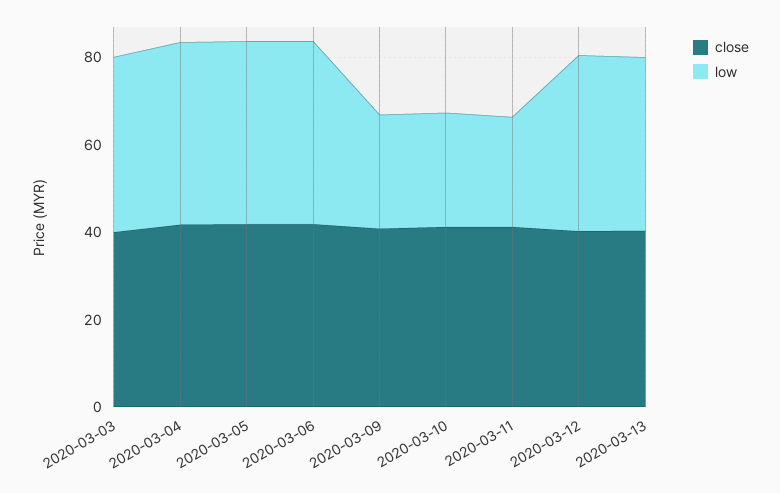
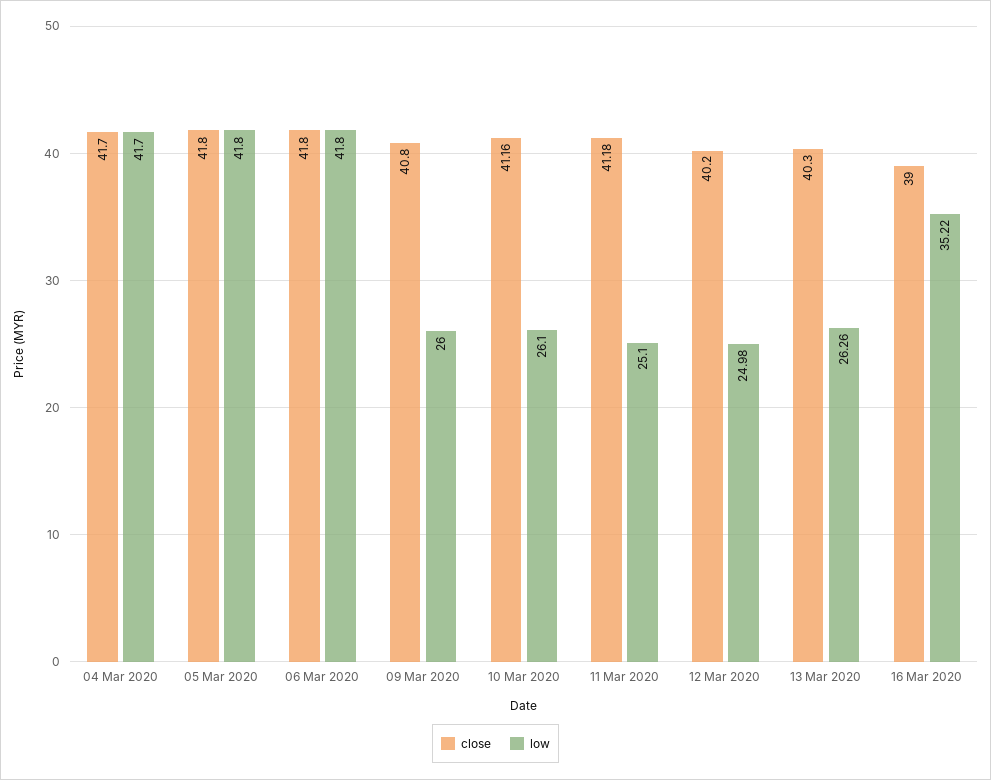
close, 2020-03-03: 40 -> none
low, 2020-03-03: 40 -> none
low, 2020-03-12: 40 -> 24.98
low, 2020-03-13: 40 -> 26.26
close, 16 Mar 2020: none -> 39
low, 16 Mar 2020: none -> 35.22

